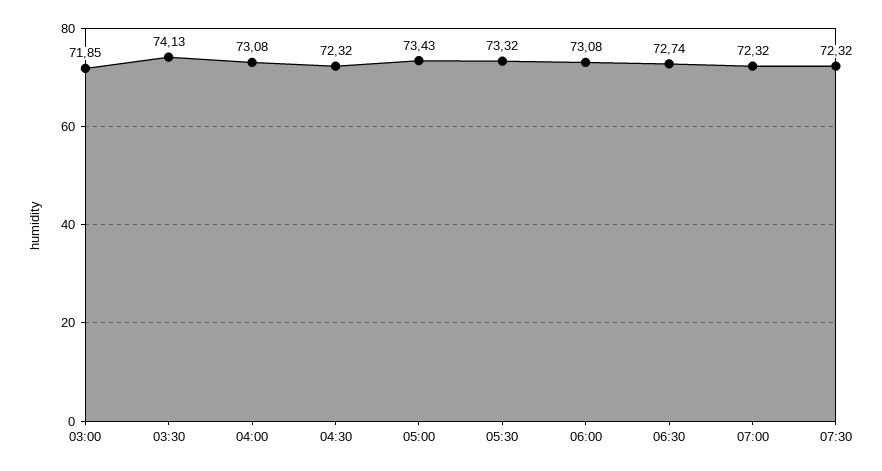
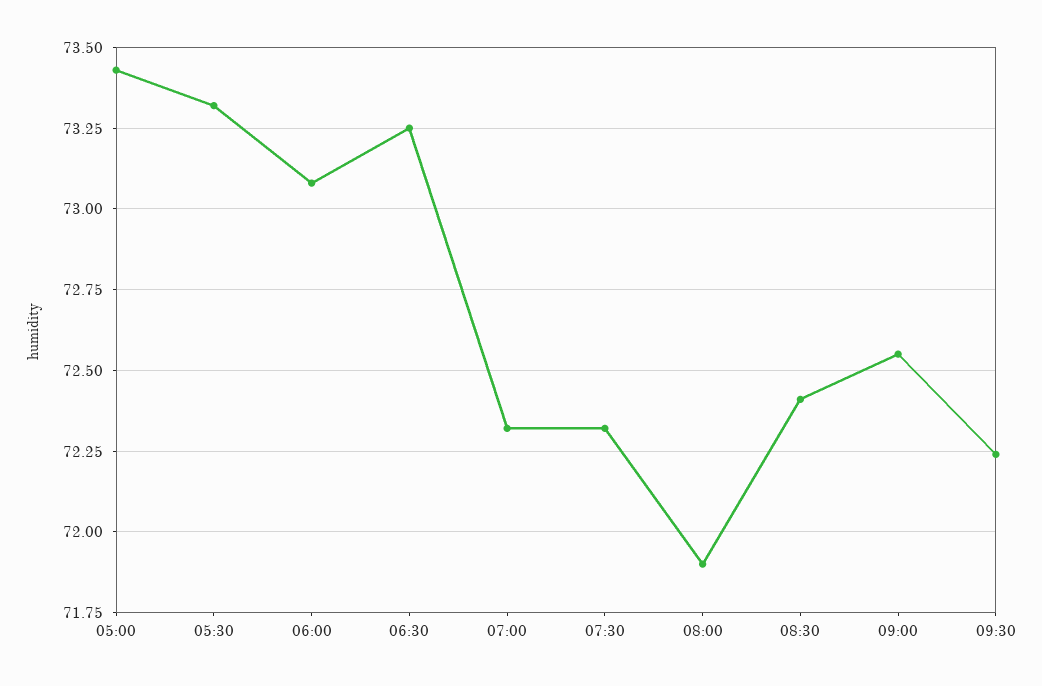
03:00: 71.85 -> none
03:30: 74.13 -> none
04:00: 73.08 -> none
04:30: 72.32 -> none
06:30: 72.74 -> 73.25
08:00: none -> 71.9
08:30: none -> 72.4
09:00: none -> 72.55
09:30: none -> 72.25

